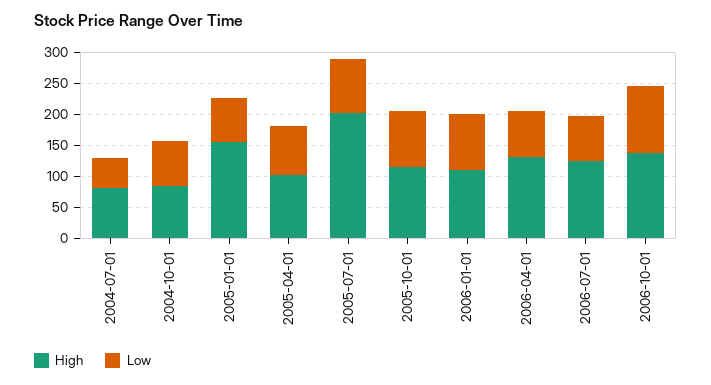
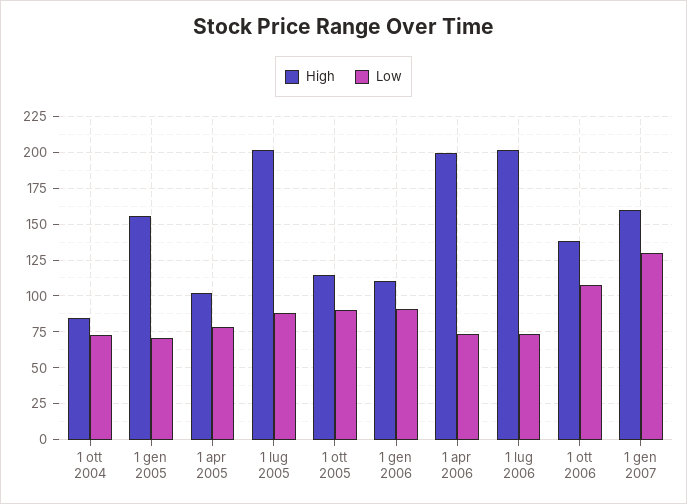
High, 2004-07-01: 75 -> none
Low, 2004-07-01: 50 -> none
High, 2006-04-01: 125 -> 200
High, 2006-07-01: 125 -> 200
High, 1 gen 2007: none -> 160
Low, 1 gen 2007: none -> 130

